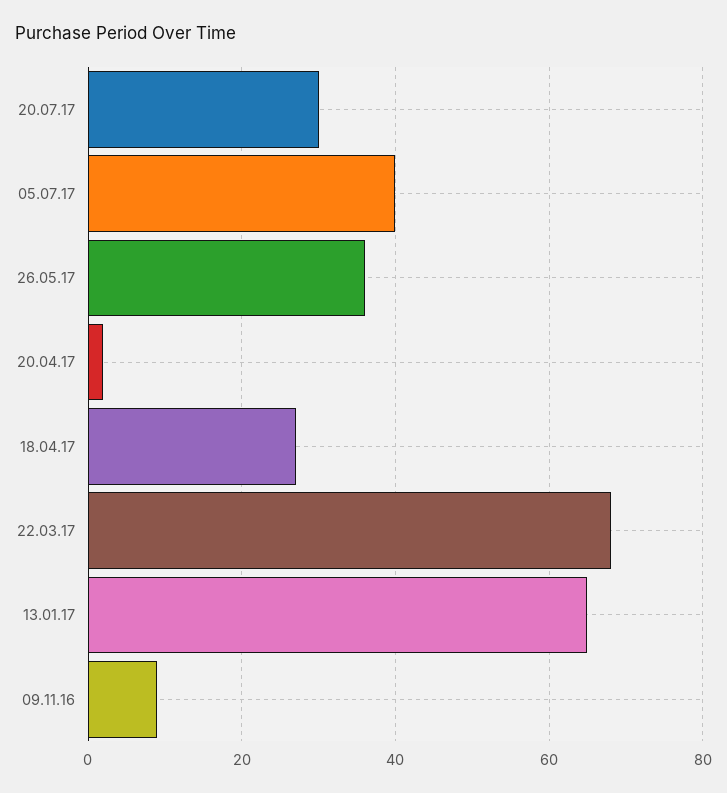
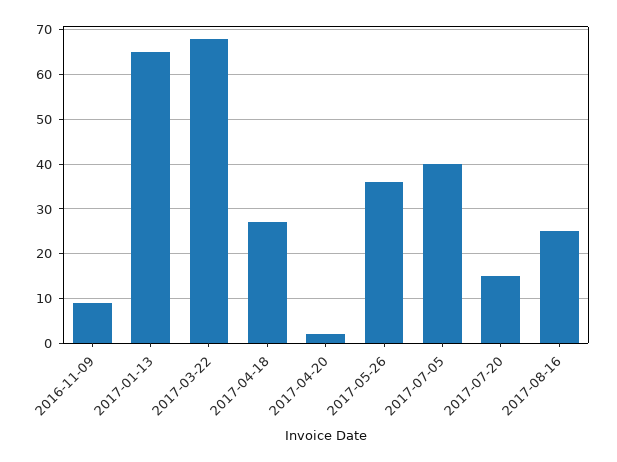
20.07.17: 30 -> 15
2017-08-16: none -> 25

